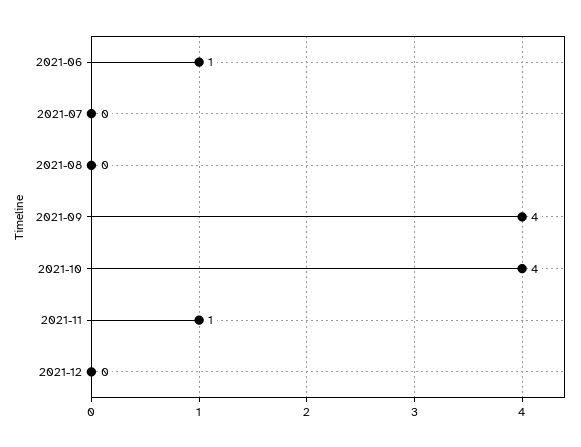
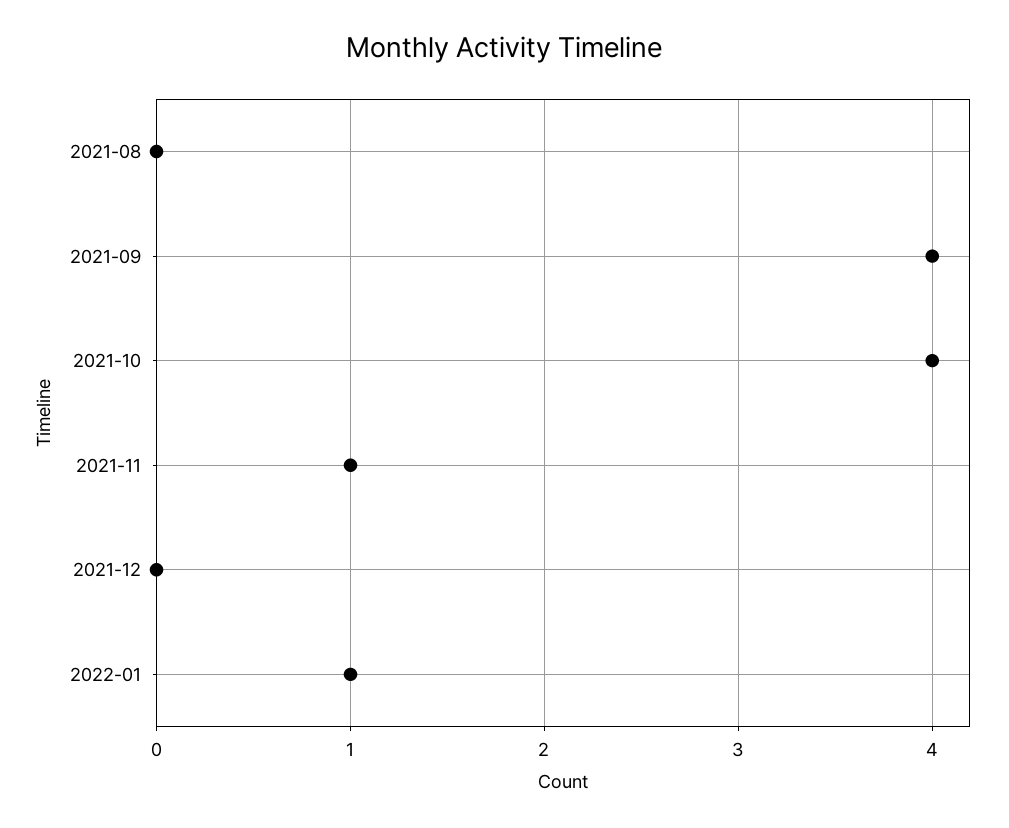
2021-06: 1 -> none
2021-07: 0 -> none
2022-01: none -> 1

